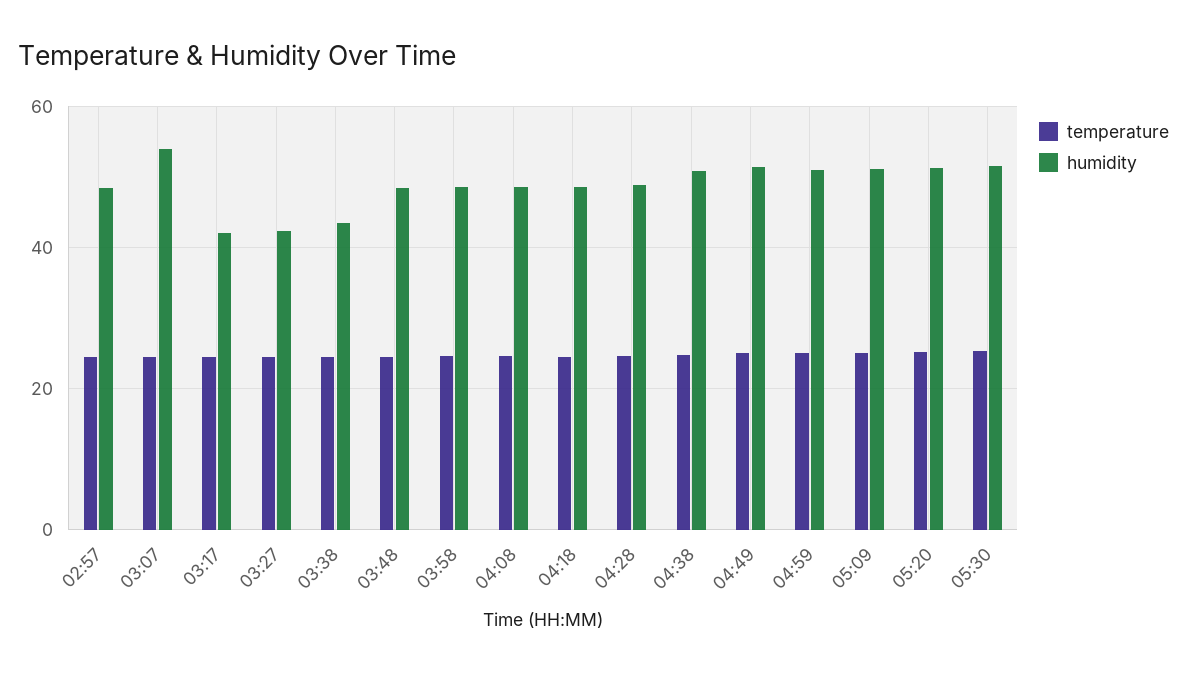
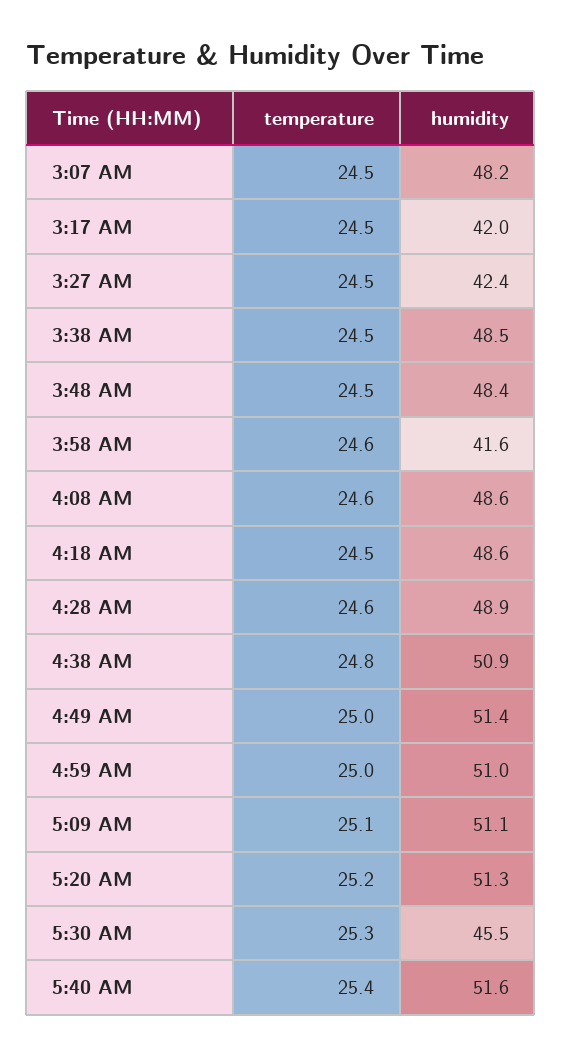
temperature, 02:57: 24 -> none
humidity, 02:57: 48 -> none
humidity, 03:07: 54 -> 48.2
humidity, 03:38: 44 -> 48.5
humidity, 03:58: 48 -> 41.6
humidity, 05:30: 52 -> 45.5
temperature, 5:40 AM: none -> 25.4
humidity, 5:40 AM: none -> 51.6

